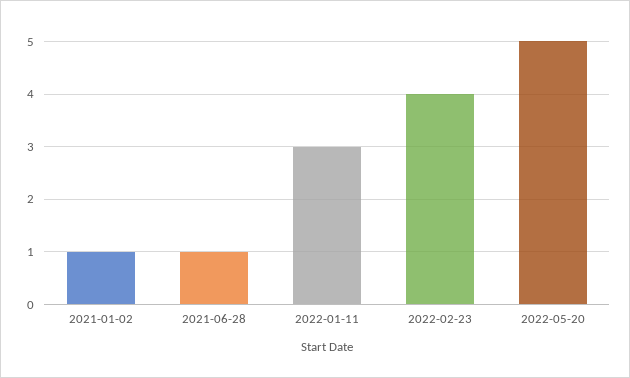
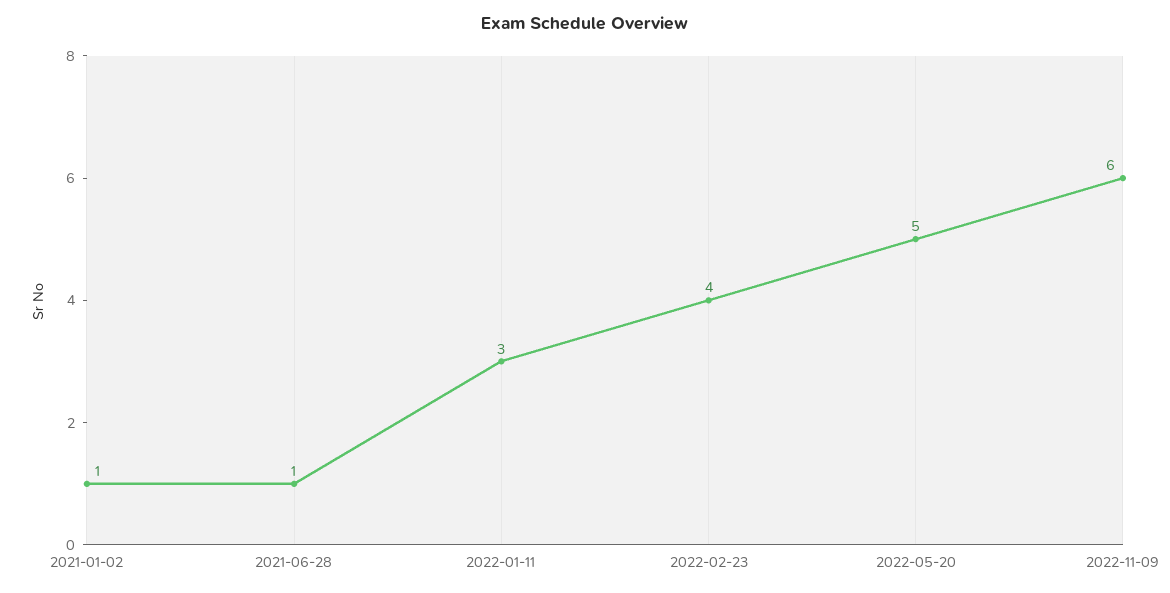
2022-11-09: none -> 6

